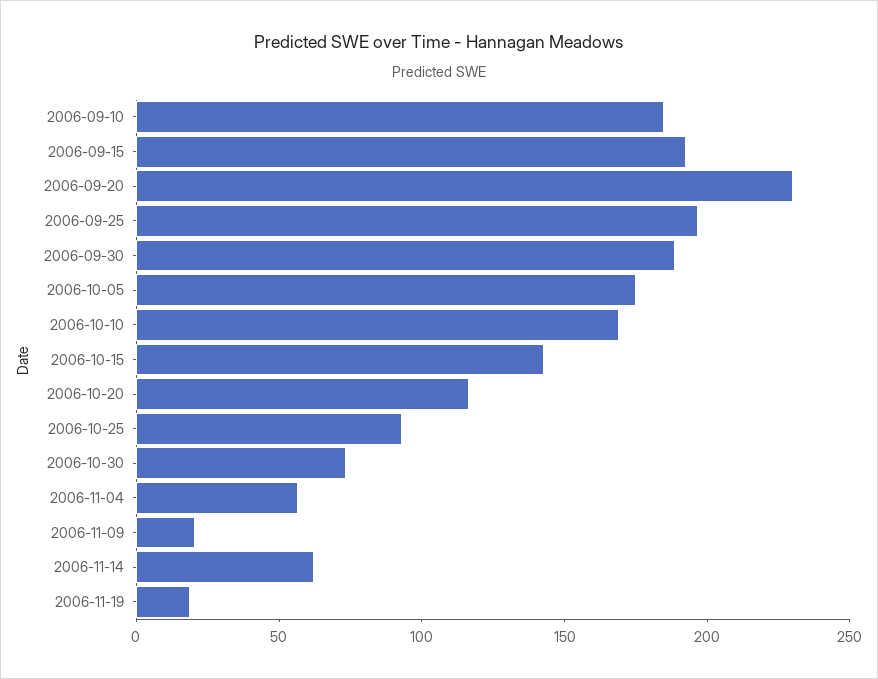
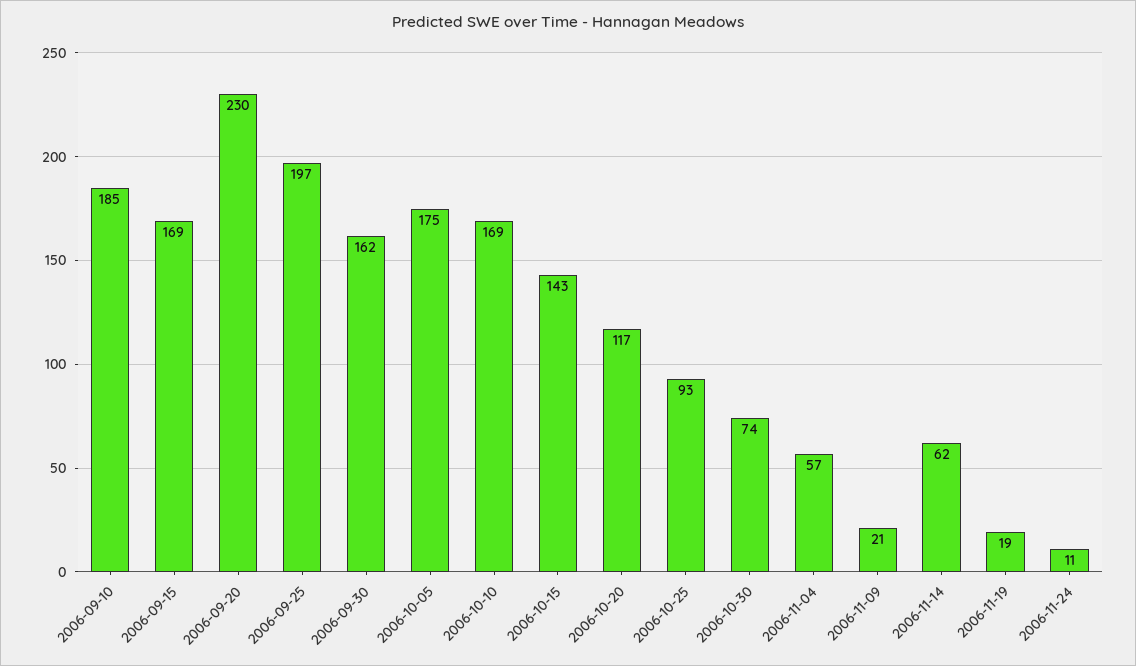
2006-09-15: 190 -> 169
2006-09-30: 190 -> 162
2006-11-24: none -> 11

